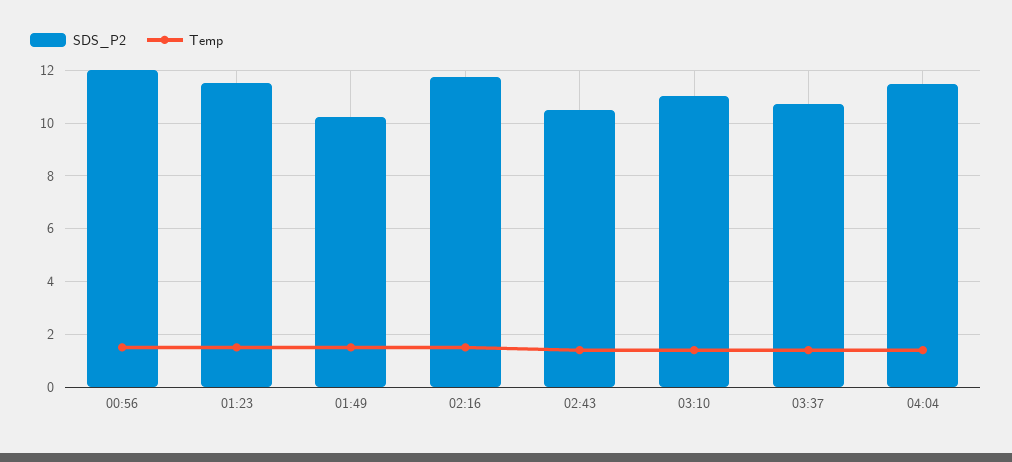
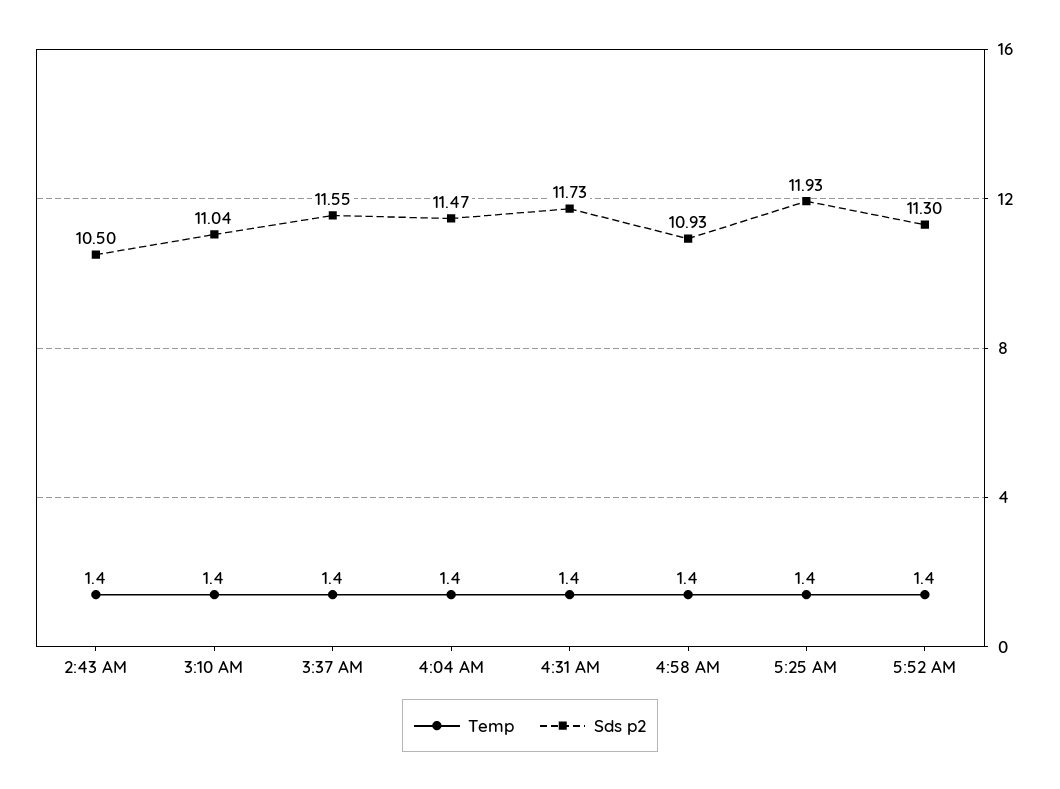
SDS_P2, 00:56: 12 -> none
Temp, 00:56: 1.5 -> none
SDS_P2, 01:23: 11.5 -> none
Temp, 01:23: 1.5 -> none
SDS_P2, 01:49: 10.25 -> none
Temp, 01:49: 1.5 -> none
SDS_P2, 02:16: 11.75 -> none
Temp, 02:16: 1.5 -> none
SDS_P2, 03:37: 10.75 -> 11.55
Temp, 4:31 AM: none -> 1.4
SDS_P2, 4:31 AM: none -> 11.73
Temp, 4:58 AM: none -> 1.4
SDS_P2, 4:58 AM: none -> 10.93
Temp, 5:25 AM: none -> 1.4
SDS_P2, 5:25 AM: none -> 11.93
Temp, 5:52 AM: none -> 1.4
SDS_P2, 5:52 AM: none -> 11.3

